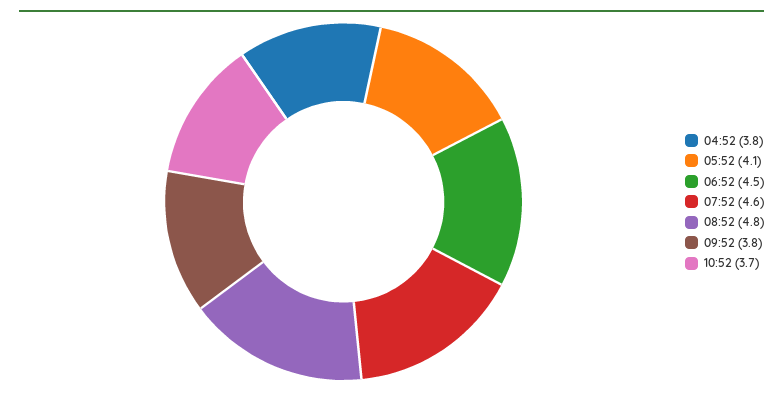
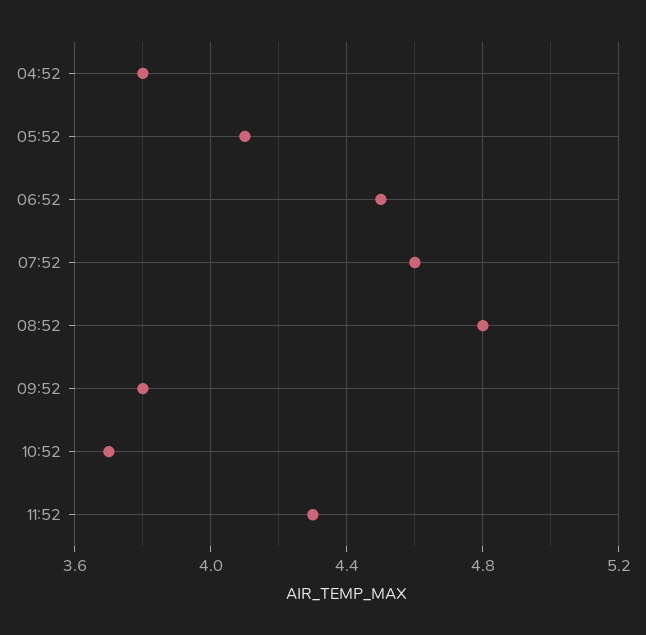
11:52: none -> 4.3

